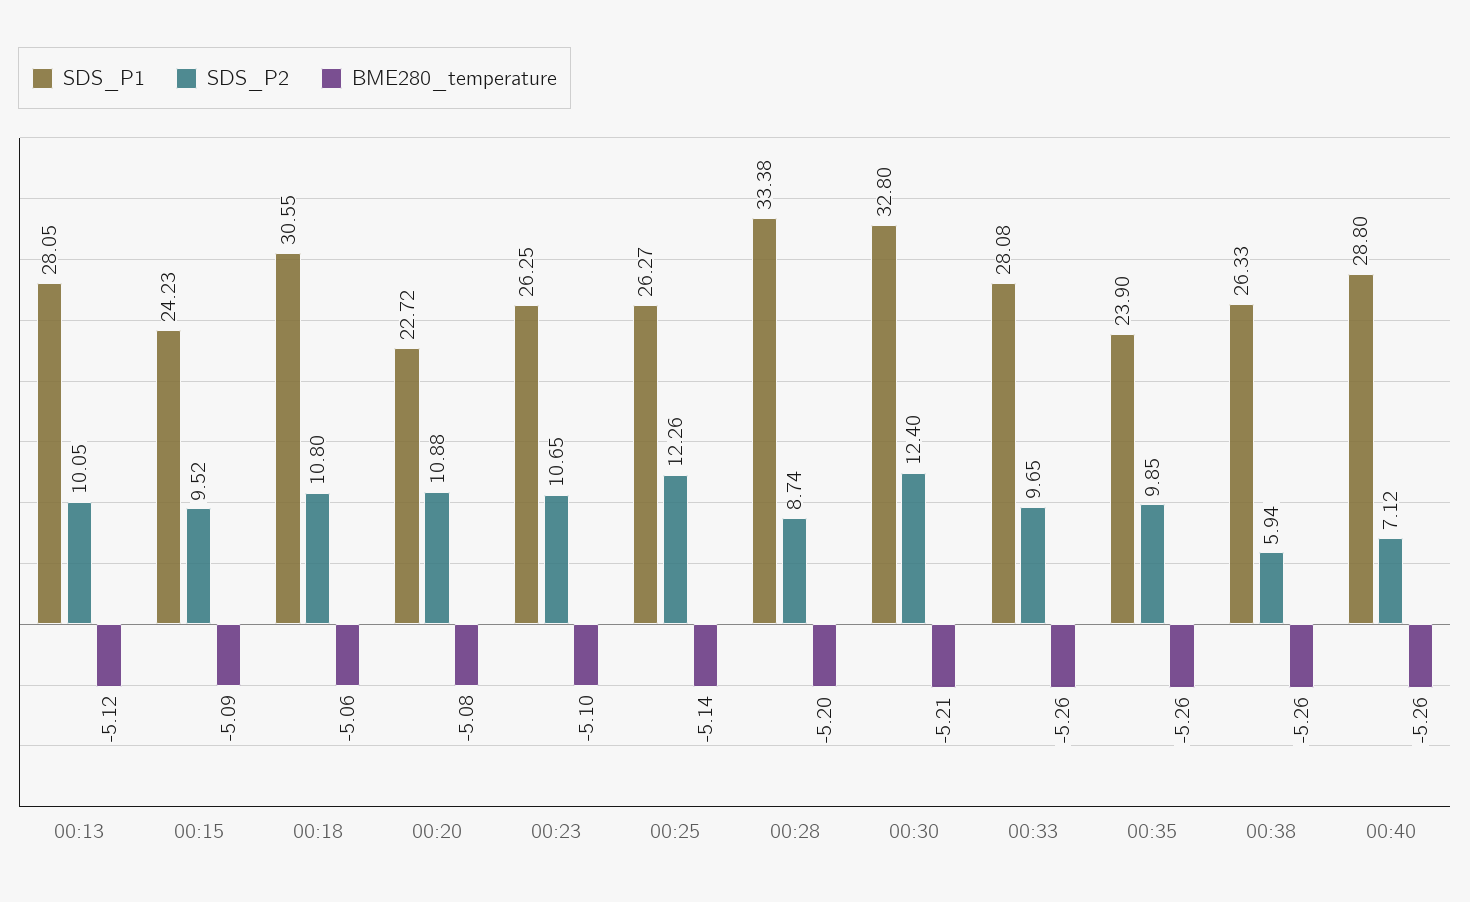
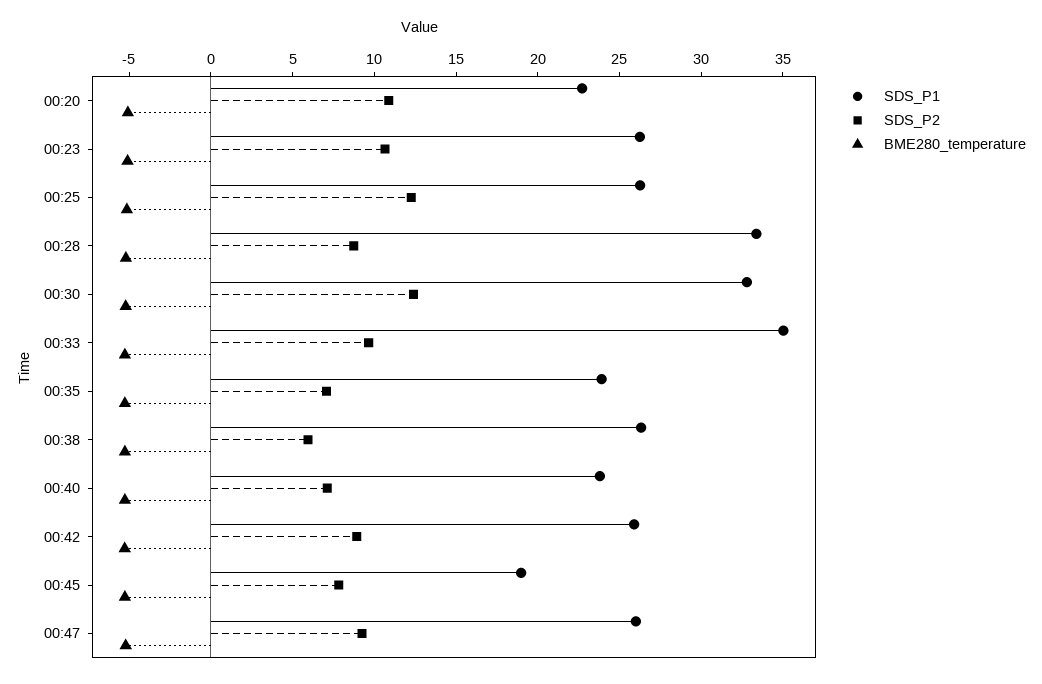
SDS_P1, 00:13: 28.05 -> none
SDS_P2, 00:13: 10.05 -> none
BME280_temperature, 00:13: -5.12 -> none
SDS_P1, 00:15: 24.23 -> none
SDS_P2, 00:15: 9.52 -> none
BME280_temperature, 00:15: -5.09 -> none
SDS_P1, 00:18: 30.55 -> none
SDS_P2, 00:18: 10.8 -> none
BME280_temperature, 00:18: -5.06 -> none
SDS_P1, 00:33: 28.08 -> 35
SDS_P2, 00:35: 9.85 -> 7
SDS_P1, 00:40: 28.8 -> 24
SDS_P1, 00:42: none -> 26
SDS_P2, 00:42: none -> 9
BME280_temperature, 00:42: none -> -5
SDS_P1, 00:45: none -> 19
SDS_P2, 00:45: none -> 8
BME280_temperature, 00:45: none -> -5
SDS_P1, 00:47: none -> 26
SDS_P2, 00:47: none -> 9
BME280_temperature, 00:47: none -> -5

